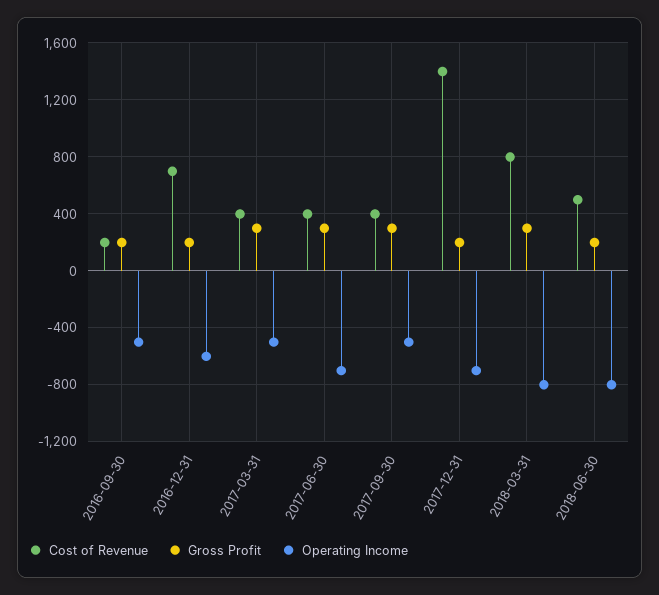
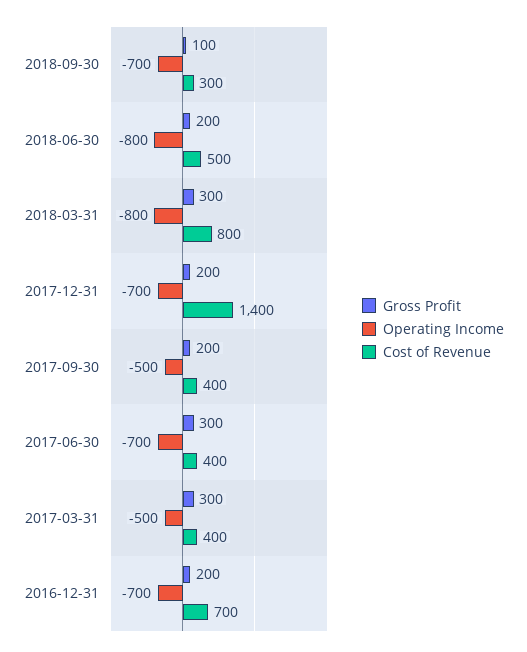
Cost of Revenue, 2016-09-30: 200 -> none
Gross Profit, 2016-09-30: 200 -> none
Operating Income, 2016-09-30: -500 -> none
Operating Income, 2016-12-31: -600 -> -700
Gross Profit, 2017-09-30: 300 -> 200
Gross Profit, 2018-09-30: none -> 100
Operating Income, 2018-09-30: none -> -700
Cost of Revenue, 2018-09-30: none -> 300

